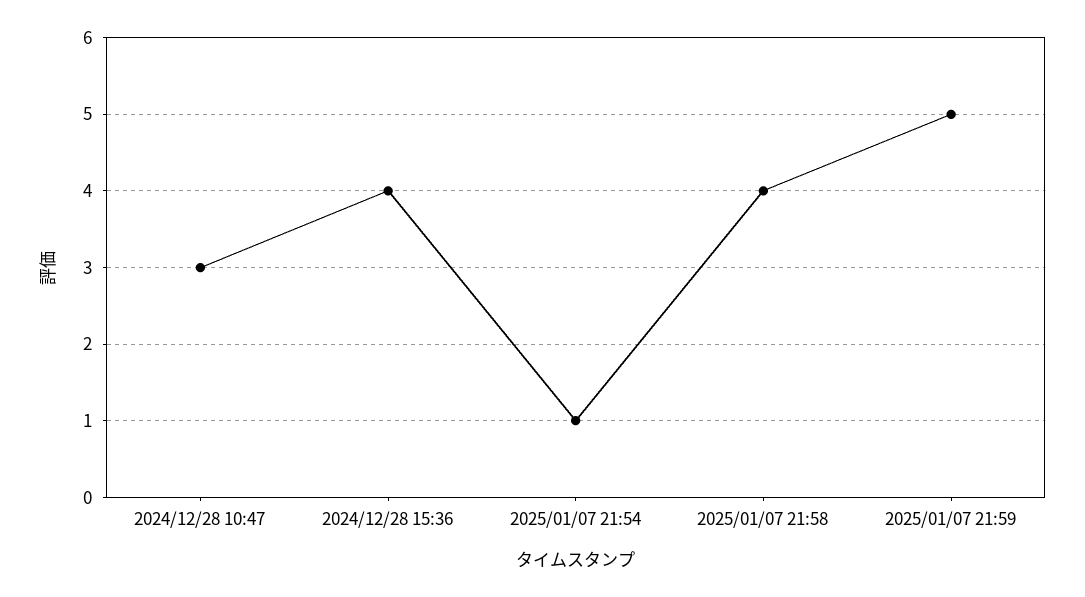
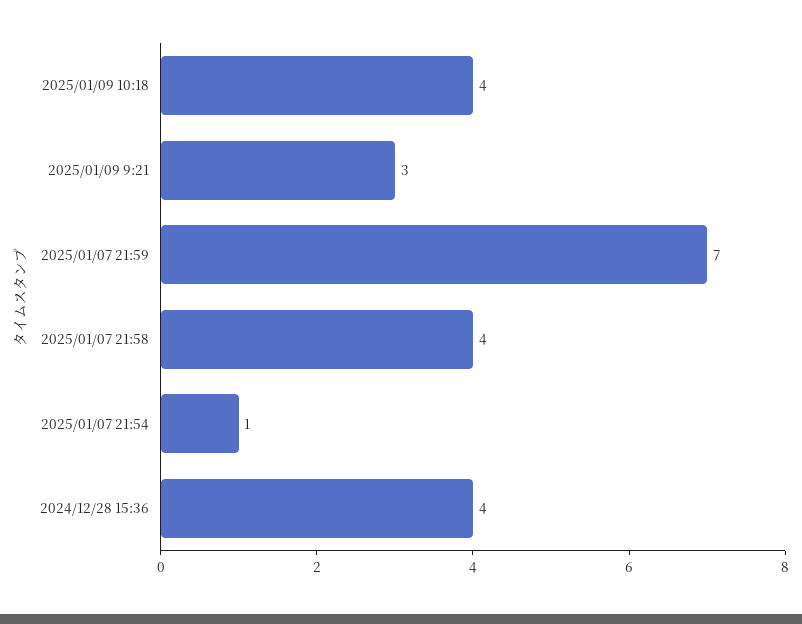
2024/12/28 10:47: 3 -> none
2025/01/07 21:59: 5 -> 7
2025/01/09 10:18: none -> 4
2025/01/09 9:21: none -> 3

